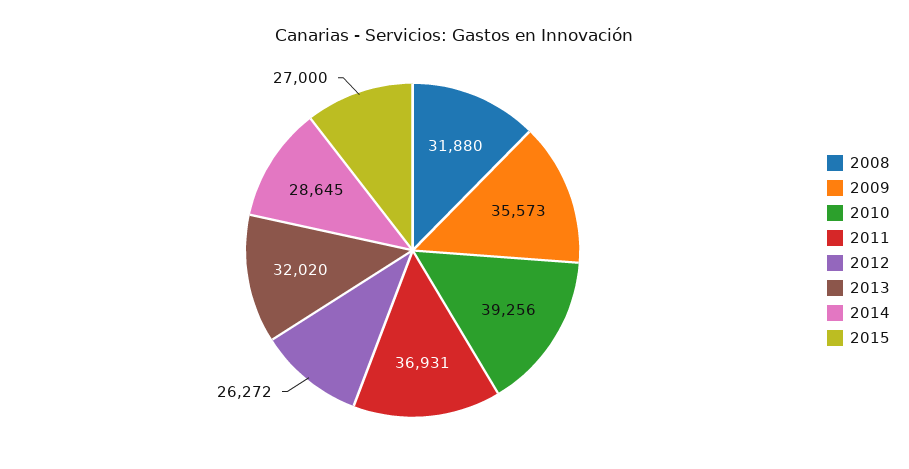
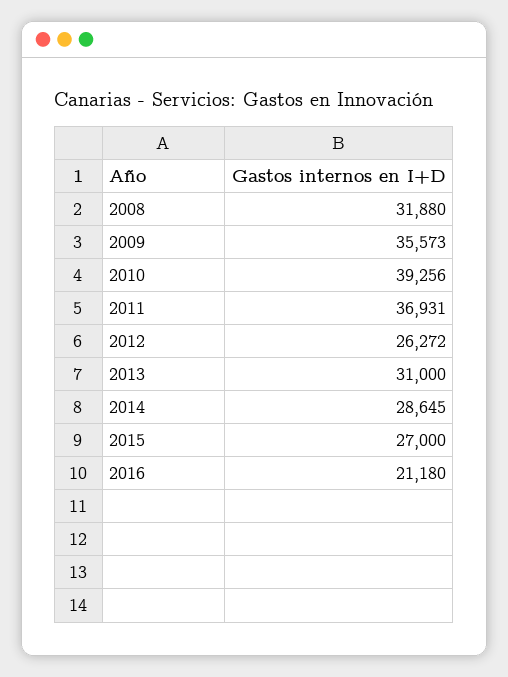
2013: 32020 -> 31000
2016: none -> 21180

